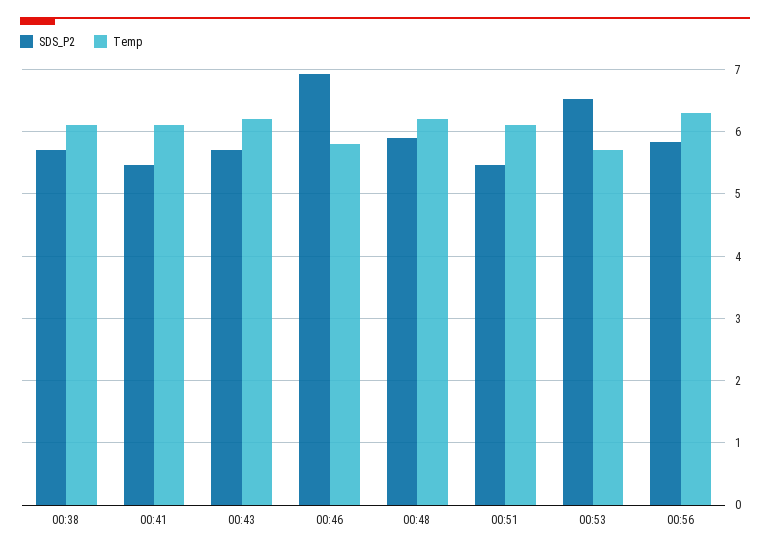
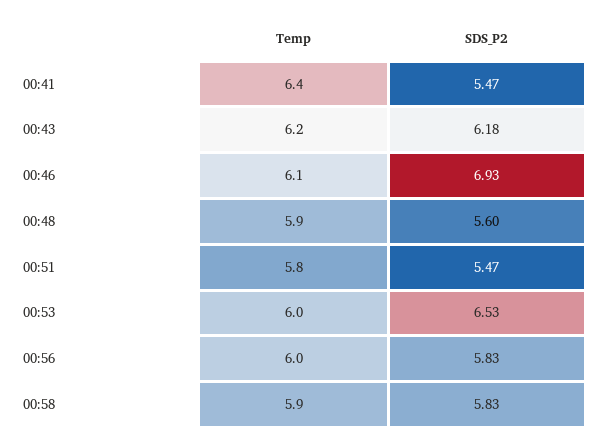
SDS_P2, 00:38: 5.7 -> none
Temp, 00:38: 6.1 -> none
Temp, 00:41: 6.1 -> 6.4
SDS_P2, 00:43: 5.7 -> 6.18
Temp, 00:46: 5.8 -> 6.1
SDS_P2, 00:48: 5.9 -> 5.6
Temp, 00:48: 6.2 -> 5.9
Temp, 00:51: 6.1 -> 5.8
Temp, 00:53: 5.7 -> 6
Temp, 00:56: 6.3 -> 6
Temp, 00:58: none -> 5.9
SDS_P2, 00:58: none -> 5.83

